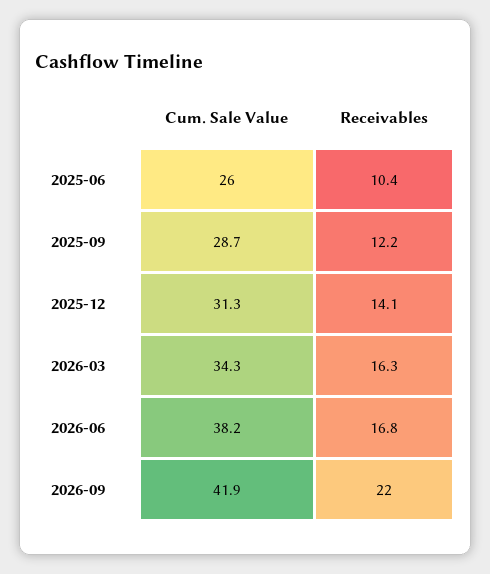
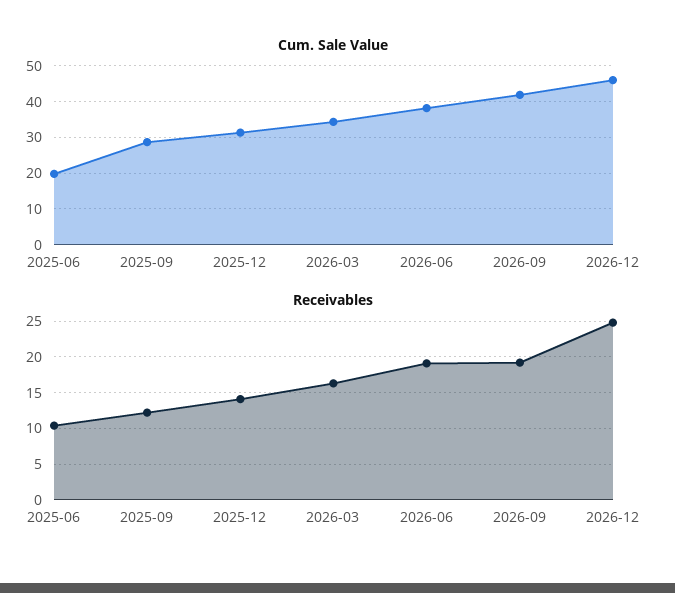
Cum. Sale Value, 2025-06: 26 -> 20
Receivables, 2026-06: 16.8 -> 19
Receivables, 2026-09: 22 -> 19
Cum. Sale Value, 2026-12: none -> 46
Receivables, 2026-12: none -> 25

